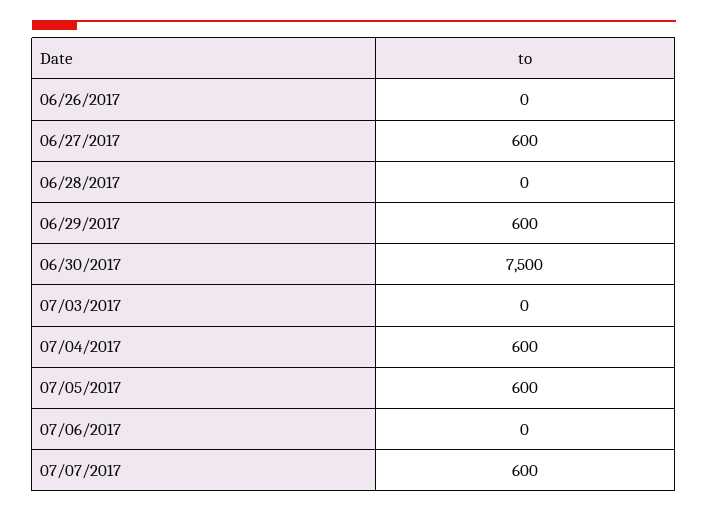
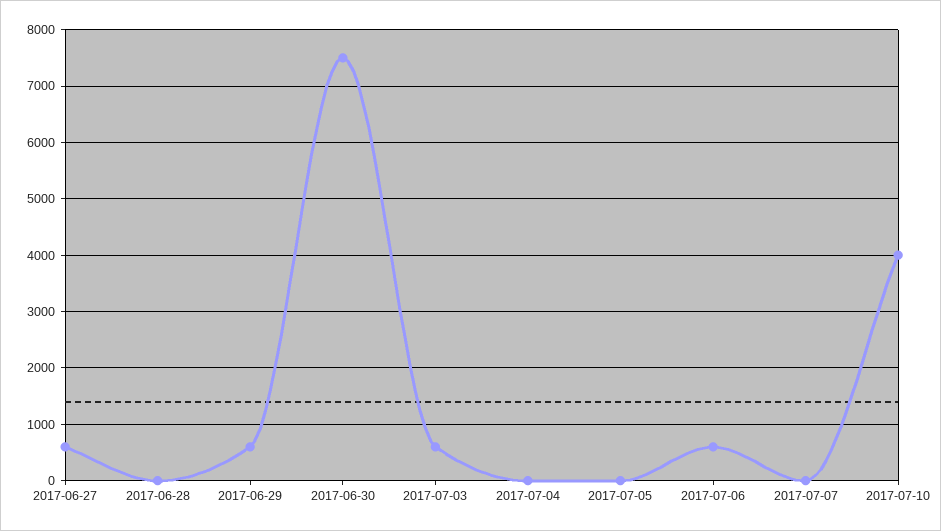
06/26/2017: 0 -> none
07/03/2017: 0 -> 600
07/04/2017: 600 -> 0
07/05/2017: 600 -> 0
07/06/2017: 0 -> 600
07/07/2017: 600 -> 0
2017-07-10: none -> 4000

